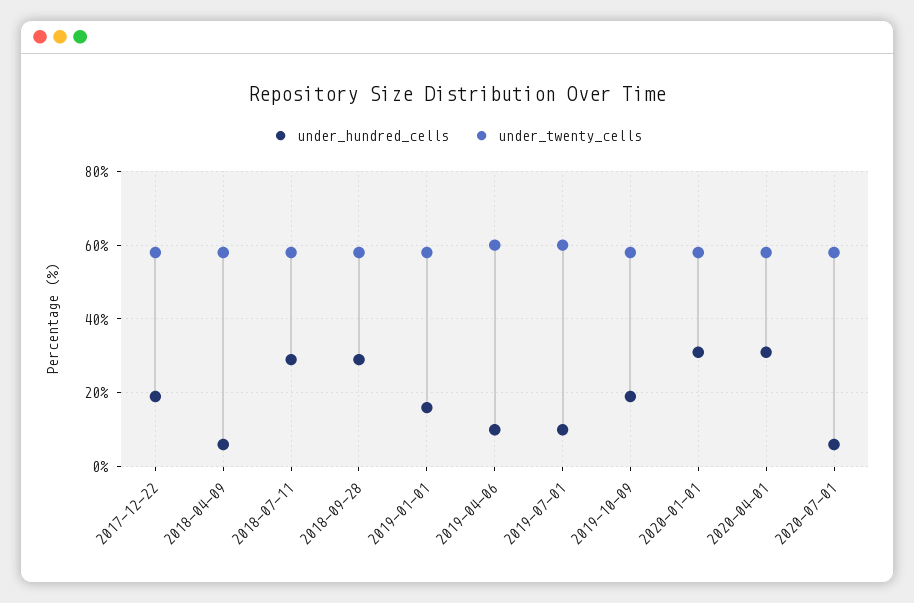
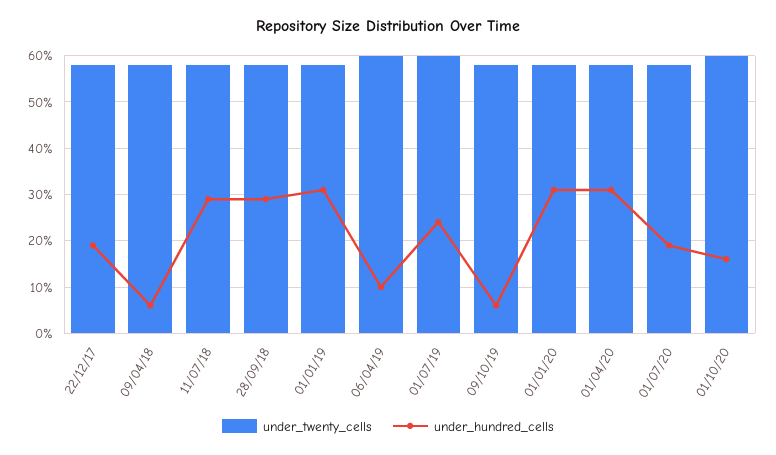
under_hundred_cells, 2019-01-01: 15 -> 30
under_hundred_cells, 2019-07-01: 10 -> 25
under_hundred_cells, 2019-10-09: 20 -> 5
under_hundred_cells, 2020-07-01: 5 -> 20
under_twenty_cells, 01/10/20: none -> 60
under_hundred_cells, 01/10/20: none -> 15

